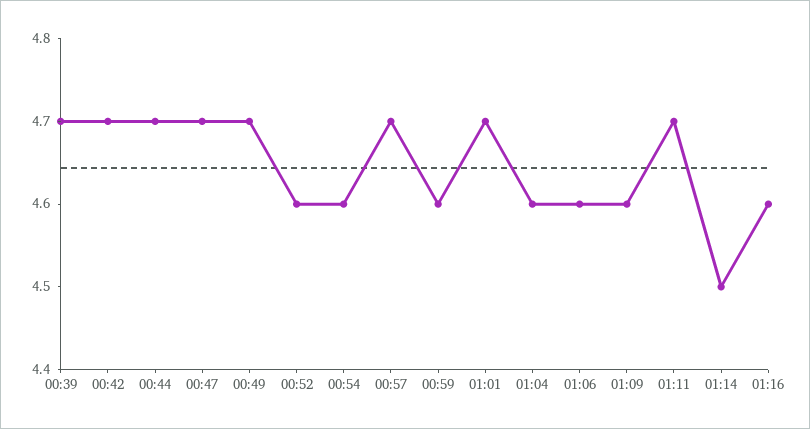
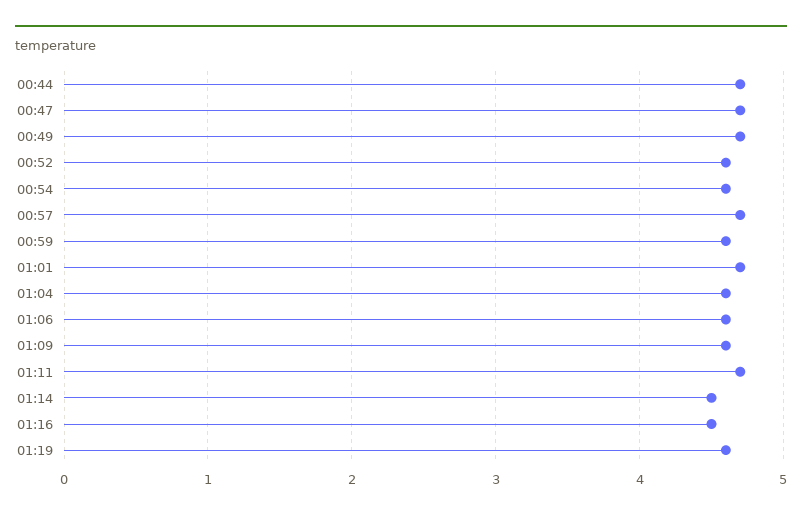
00:39: 4.7 -> none
00:42: 4.7 -> none
01:16: 4.6 -> 4.5
01:19: none -> 4.6

